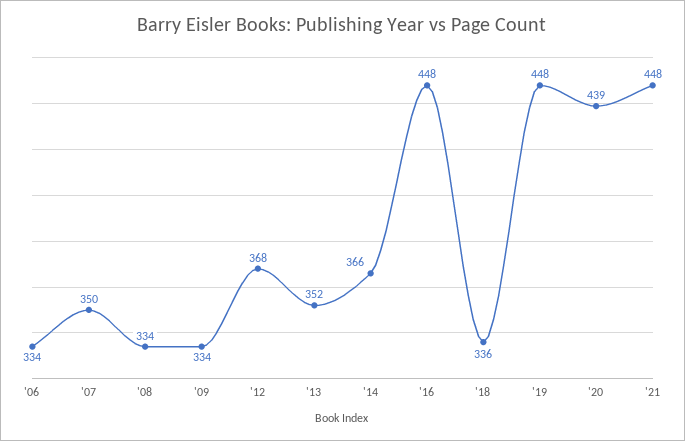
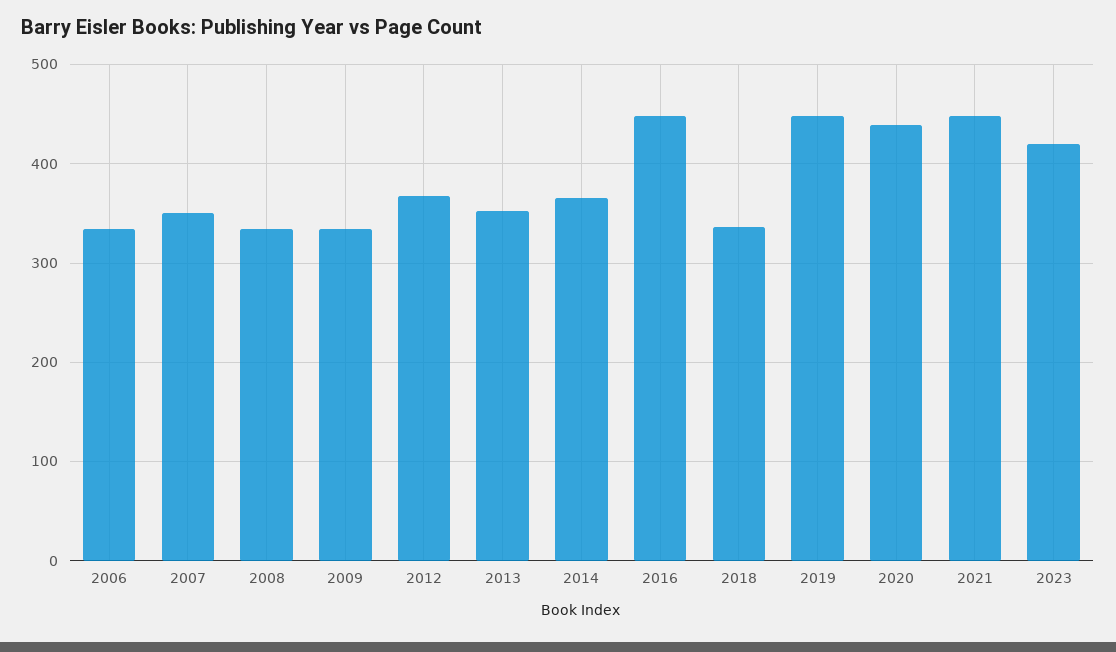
2023: none -> 420

